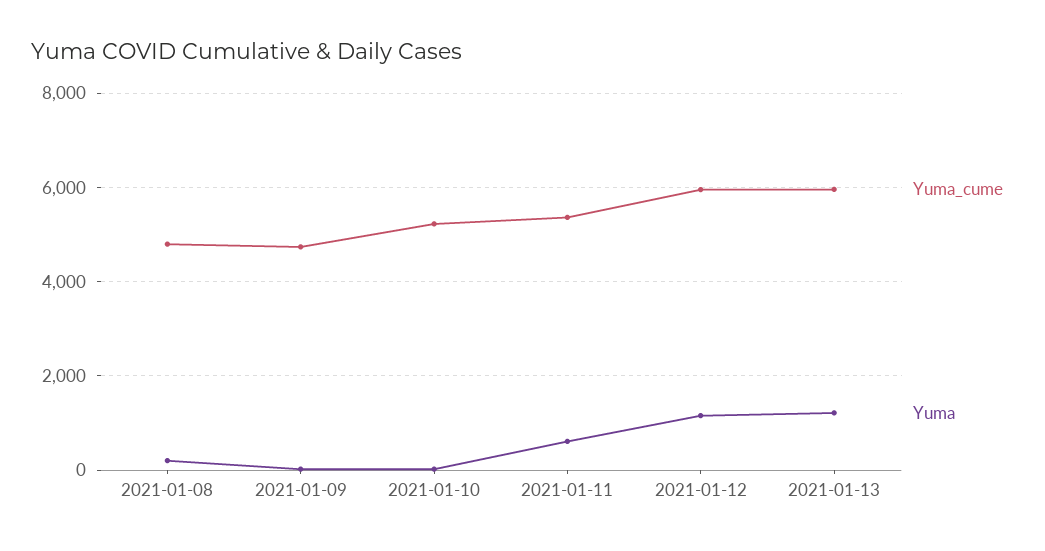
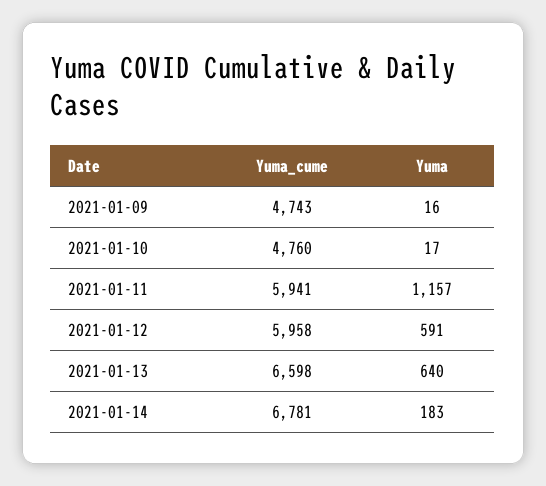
Yuma_cume, 2021-01-08: 4800 -> none
Yuma, 2021-01-08: 200 -> none
Yuma_cume, 2021-01-10: 5200 -> 4760
Yuma_cume, 2021-01-11: 5400 -> 5941
Yuma, 2021-01-11: 600 -> 1157
Yuma, 2021-01-12: 1200 -> 591
Yuma_cume, 2021-01-13: 6000 -> 6598
Yuma, 2021-01-13: 1200 -> 640
Yuma_cume, 2021-01-14: none -> 6781
Yuma, 2021-01-14: none -> 183

